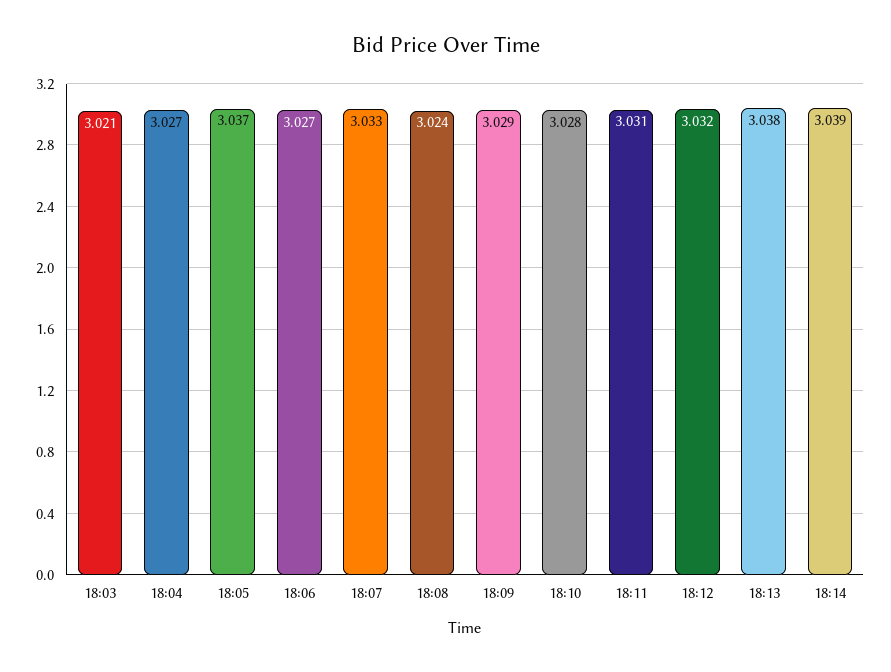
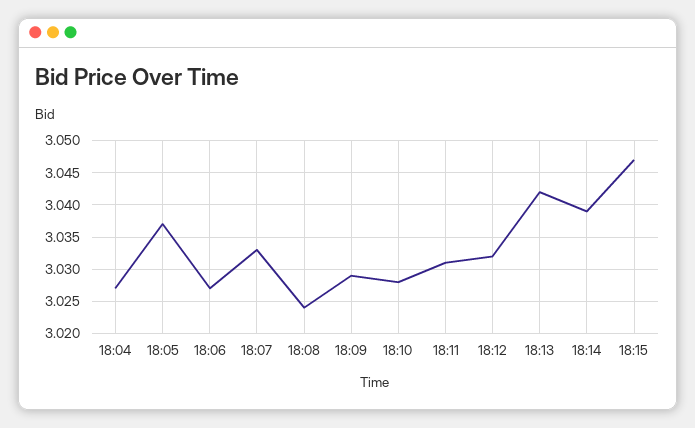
18:03: 3.021 -> none
18:13: 3.038 -> 3.042
18:15: none -> 3.047

